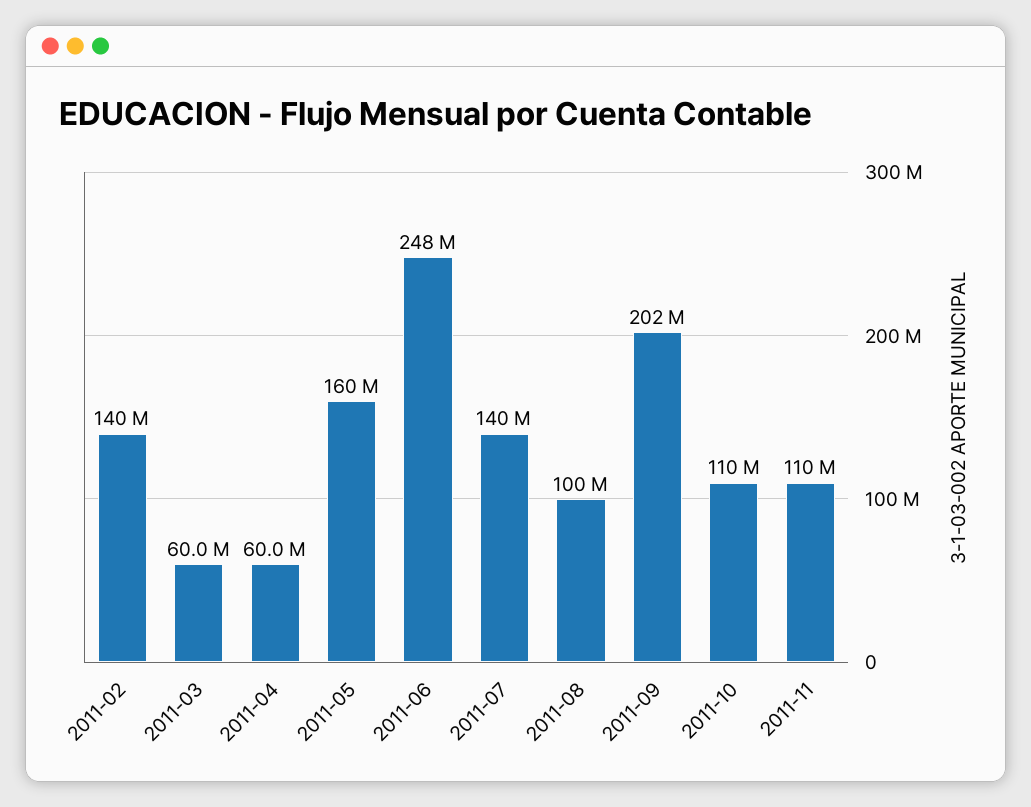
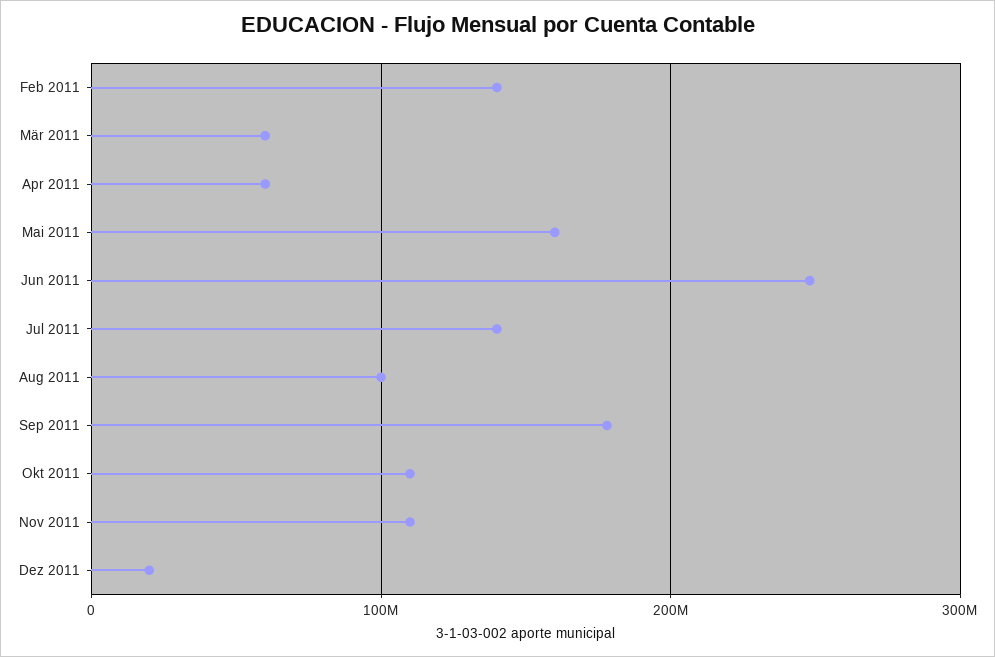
2011-09: 202000000 -> 180000000
Dez 2011: none -> 20000000

